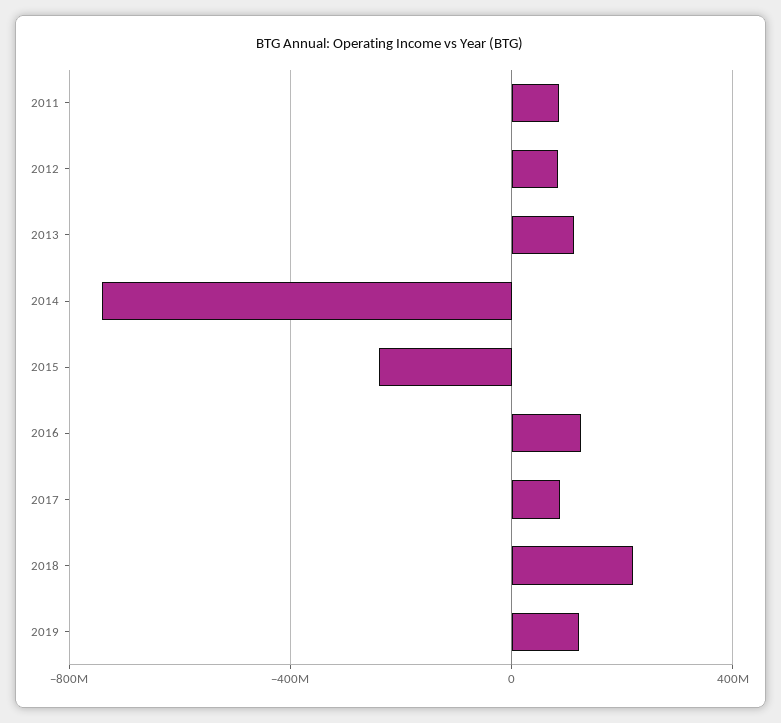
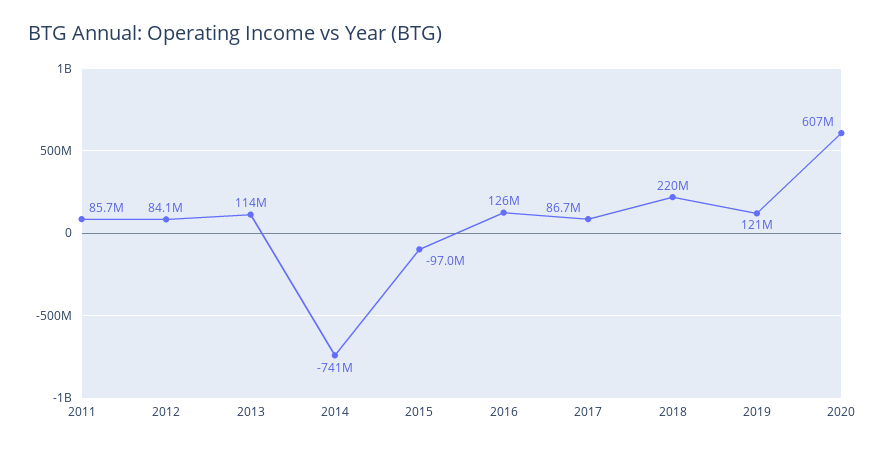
2015: -250000000 -> -97000000
2020: none -> 607000000

